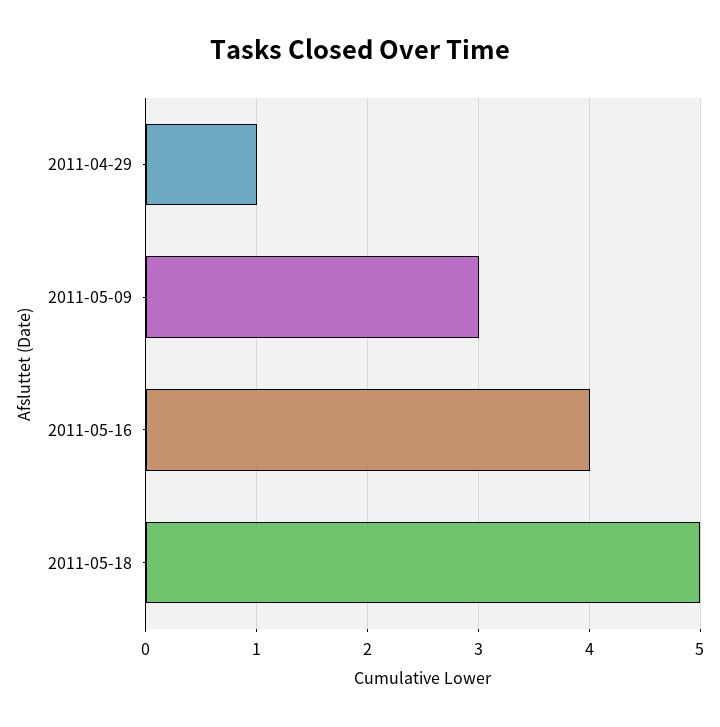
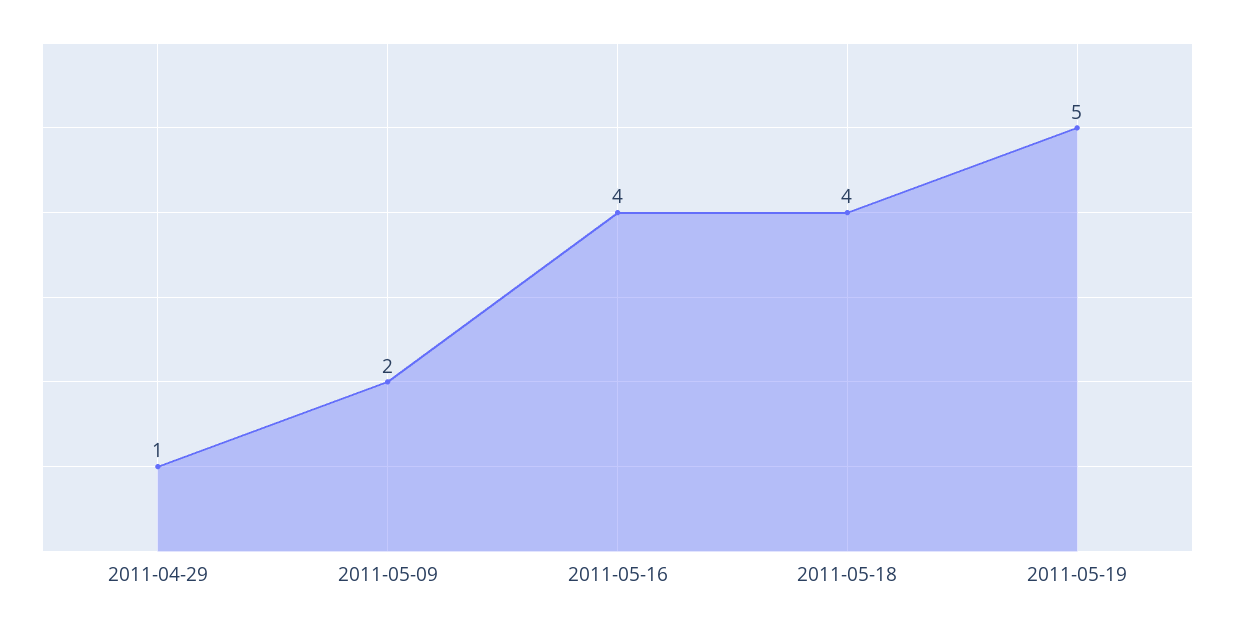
2011-05-09: 3 -> 2
2011-05-18: 5 -> 4
2011-05-19: none -> 5

